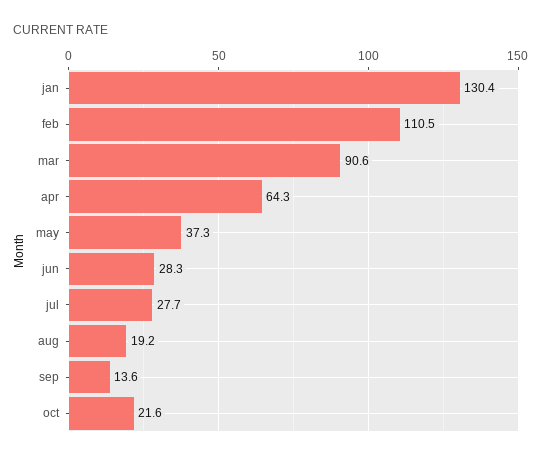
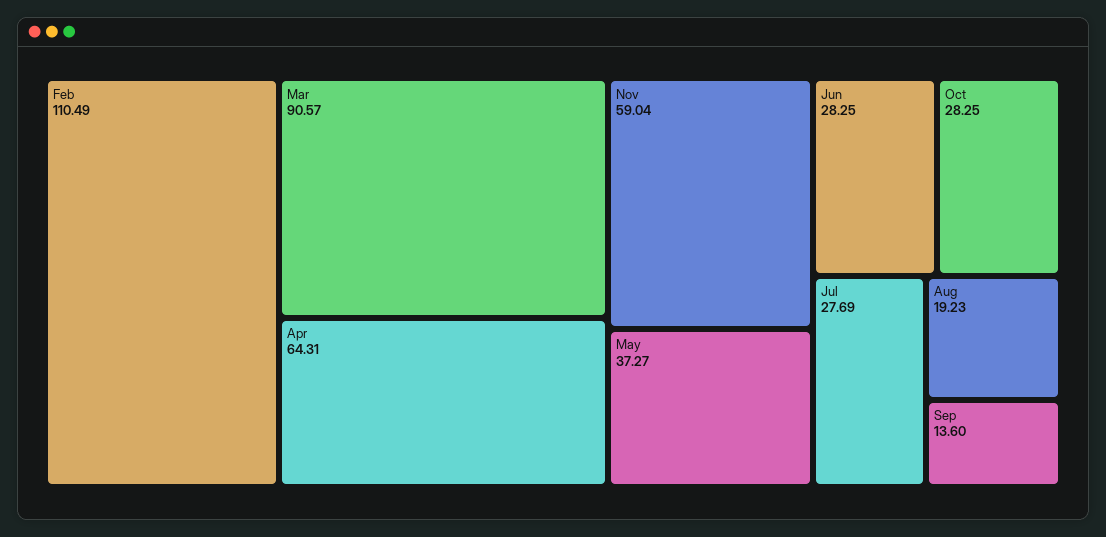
jan: 130.4 -> none
oct: 21.6 -> 28.25
Nov: none -> 59.04

